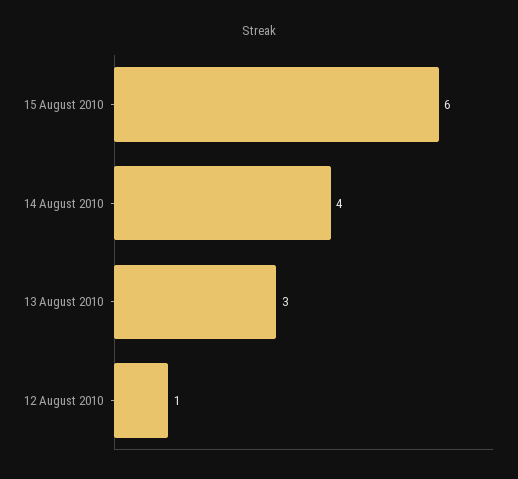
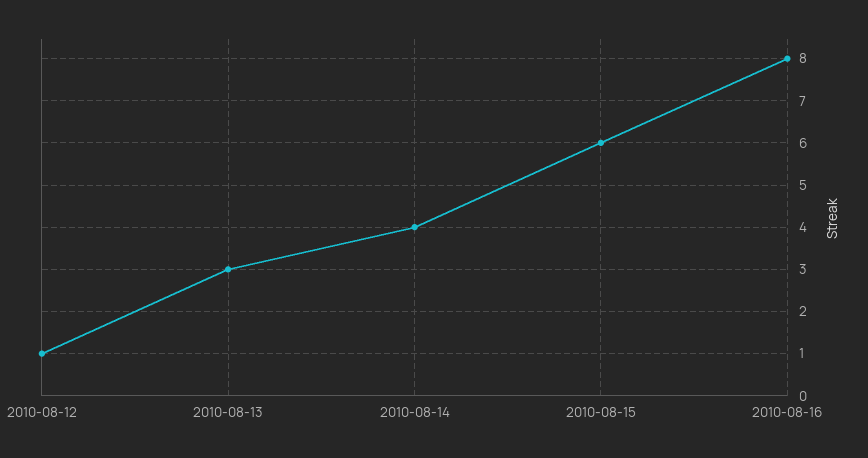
2010-08-16: none -> 8

